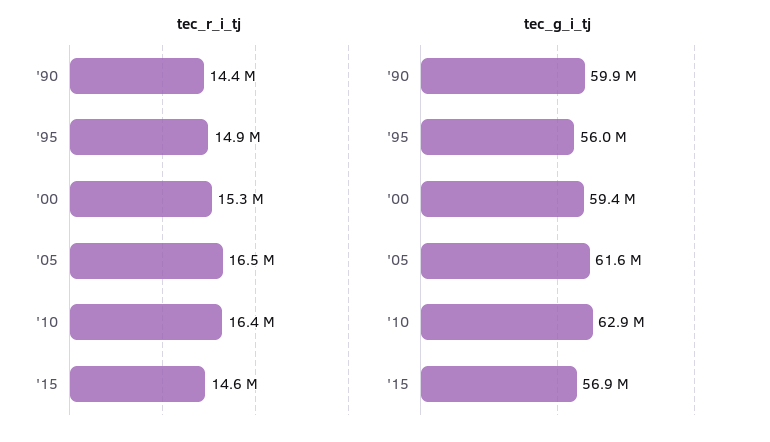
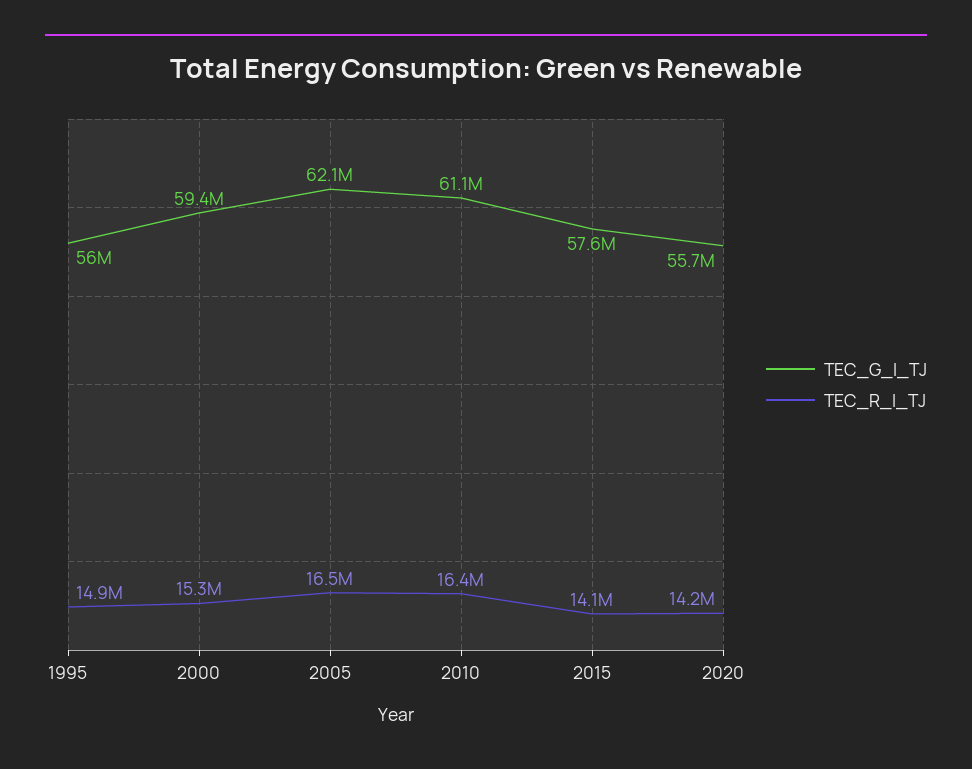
tec_r_i_tj, '90: 14400000 -> none
tec_r_i_tj, '15: 14600000 -> 14100000
tec_g_i_tj, '90: 59900000 -> none
tec_g_i_tj, '05: 61600000 -> 62100000
tec_g_i_tj, '10: 62900000 -> 61100000
tec_g_i_tj, '15: 56900000 -> 57600000
tec_g_i_tj, 2020: none -> 55700000
tec_r_i_tj, 2020: none -> 14200000

